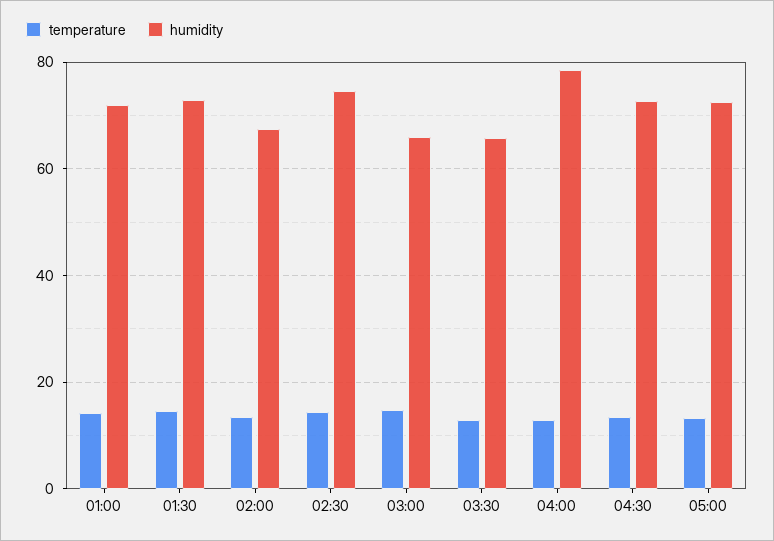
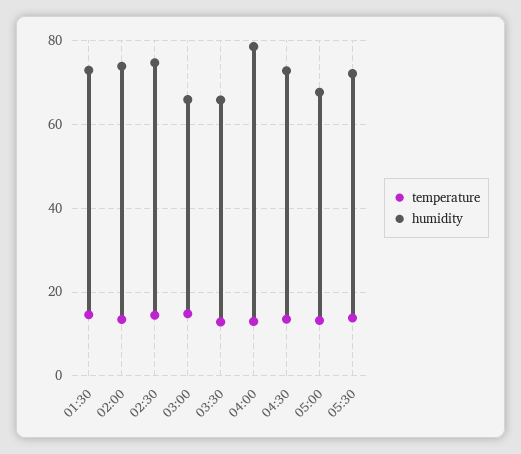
temperature, 01:00: 14 -> none
humidity, 01:00: 72 -> none
humidity, 02:00: 68 -> 74
humidity, 05:00: 72 -> 68
temperature, 05:30: none -> 14
humidity, 05:30: none -> 72

